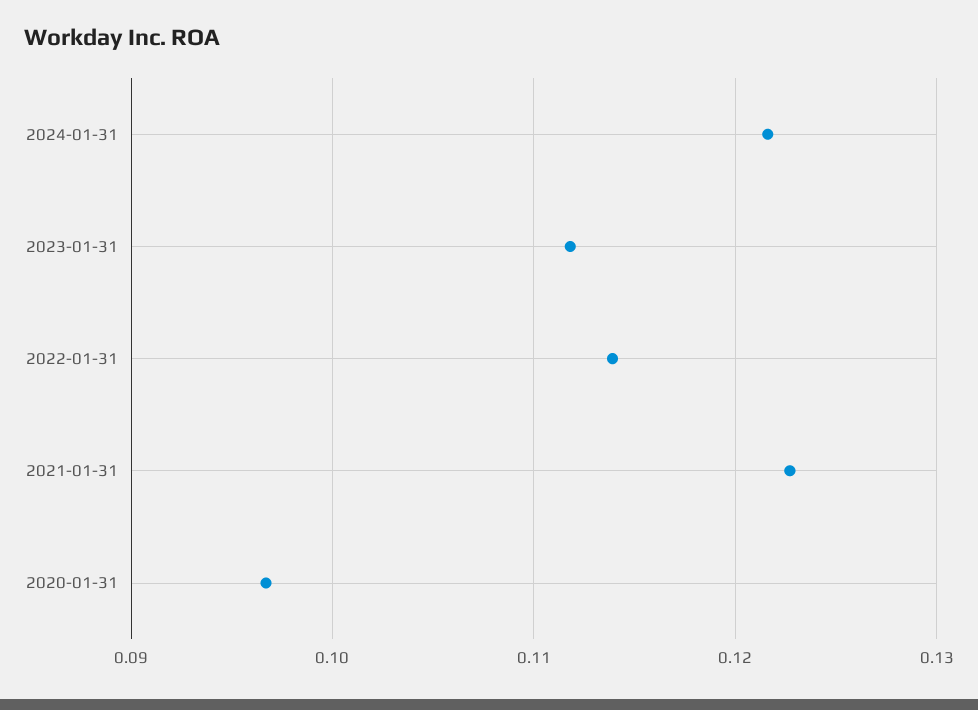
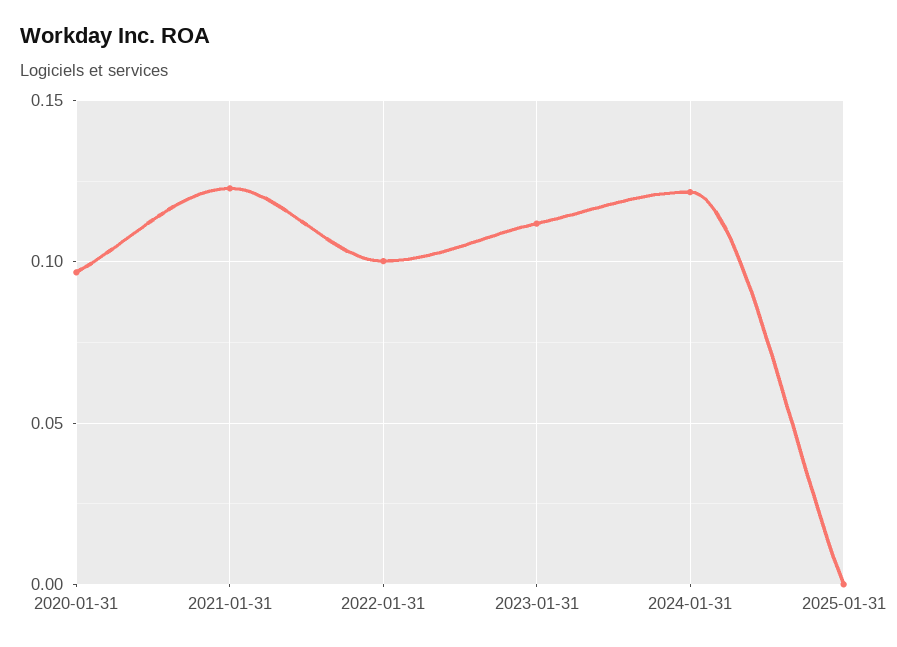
2022-01-31: 0.114 -> 0.1
2025-01-31: none -> 0

